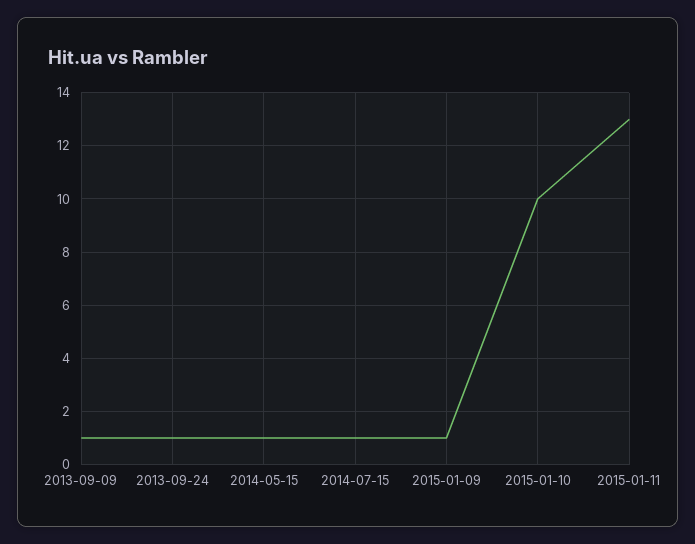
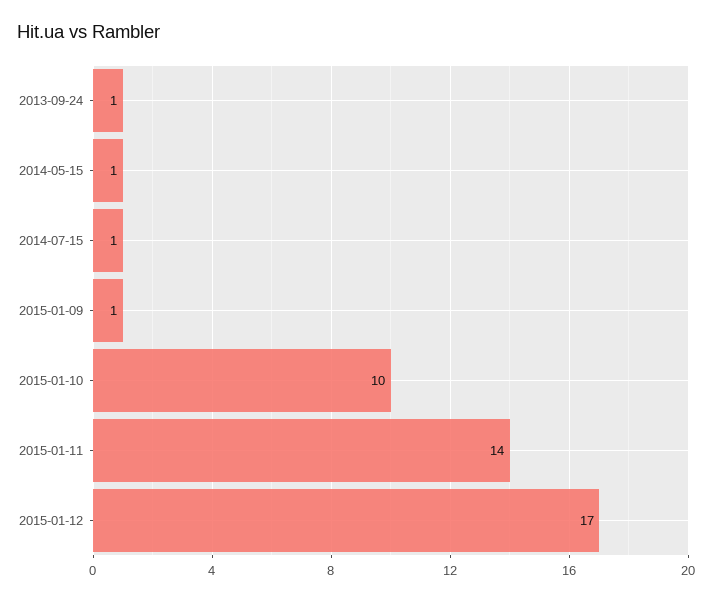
2013-09-09: 1 -> none
2015-01-11: 13 -> 14
2015-01-12: none -> 17

